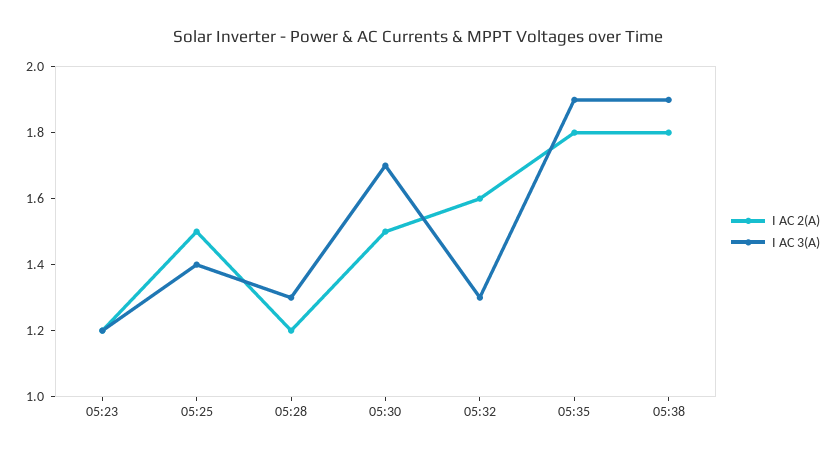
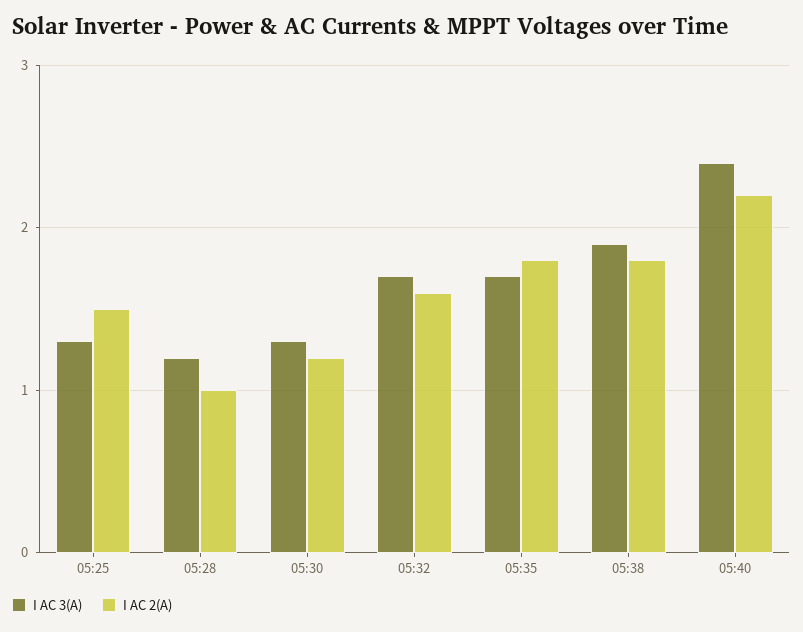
I AC 2(A), 05:23: 1.2 -> none
I AC 3(A), 05:23: 1.2 -> none
I AC 3(A), 05:25: 1.4 -> 1.3
I AC 2(A), 05:28: 1.2 -> 1
I AC 3(A), 05:28: 1.3 -> 1.2
I AC 2(A), 05:30: 1.5 -> 1.2
I AC 3(A), 05:30: 1.7 -> 1.3
I AC 3(A), 05:32: 1.3 -> 1.7
I AC 3(A), 05:35: 1.9 -> 1.7
I AC 3(A), 05:40: none -> 2.4
I AC 2(A), 05:40: none -> 2.2

